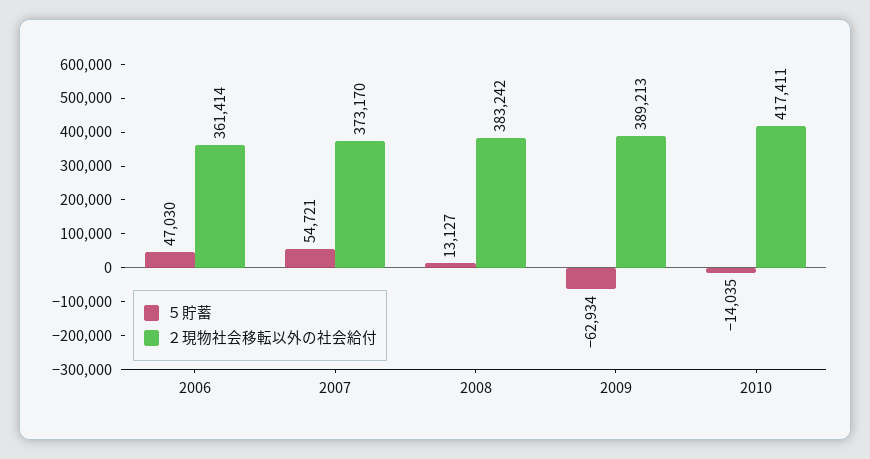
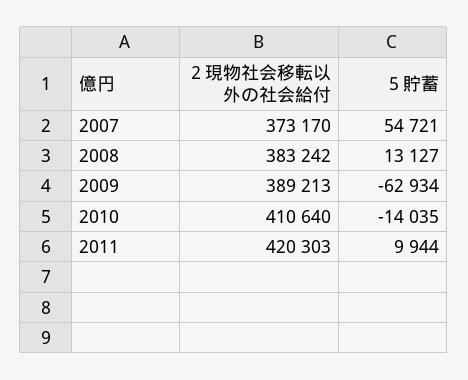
５貯蓄, 2006: 47030 -> none
２現物社会移転以外の社会給付, 2006: 361414 -> none
２現物社会移転以外の社会給付, 2010: 417411 -> 410640
２現物社会移転以外の社会給付, 2011: none -> 420303
５貯蓄, 2011: none -> 9944

